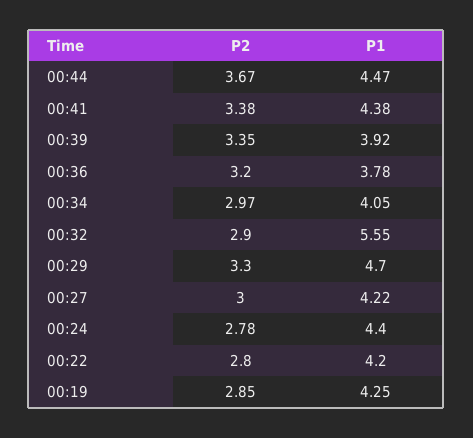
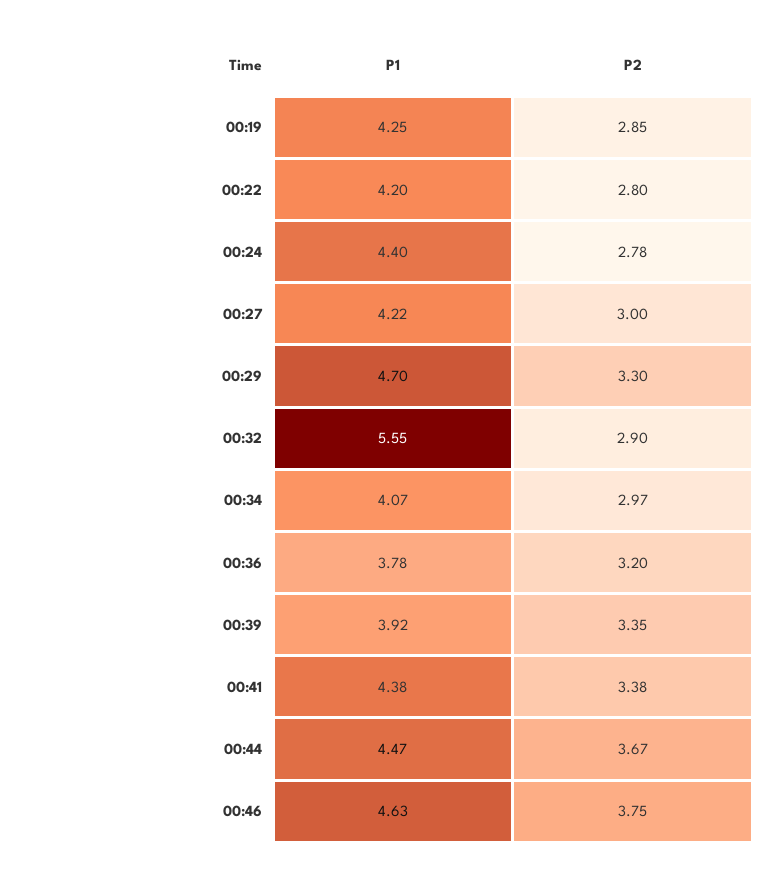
P1, 00:34: 4.05 -> 4.07
P1, 00:46: none -> 4.63
P2, 00:46: none -> 3.75

